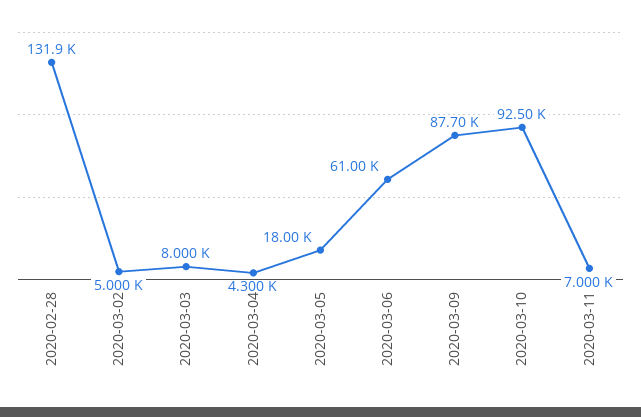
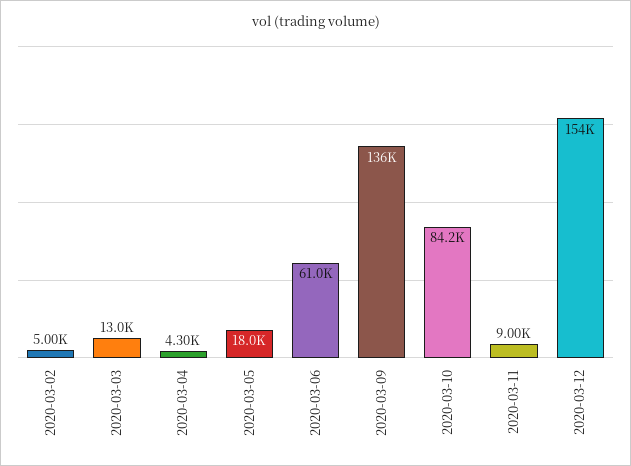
2020-02-28: 131900 -> none
2020-03-03: 8000 -> 13000
2020-03-09: 87700 -> 136000
2020-03-10: 92500 -> 84200
2020-03-11: 7000 -> 9000
2020-03-12: none -> 154000

